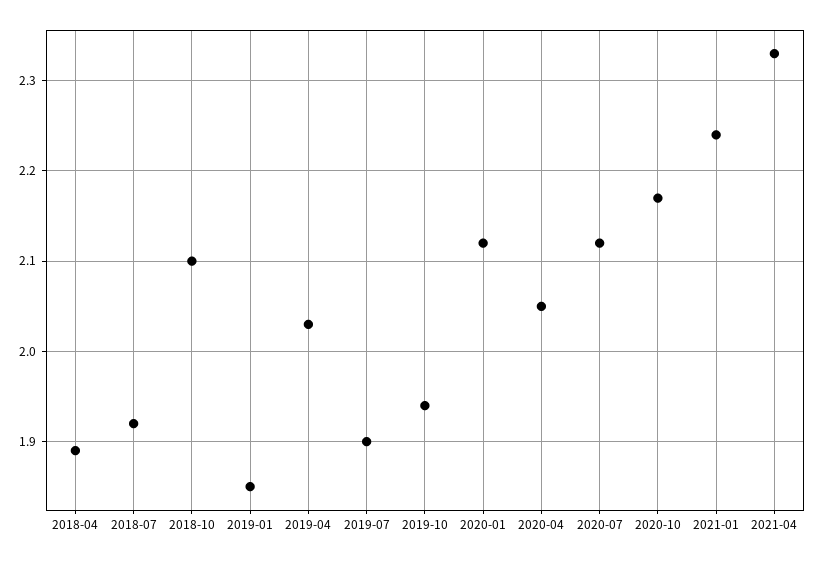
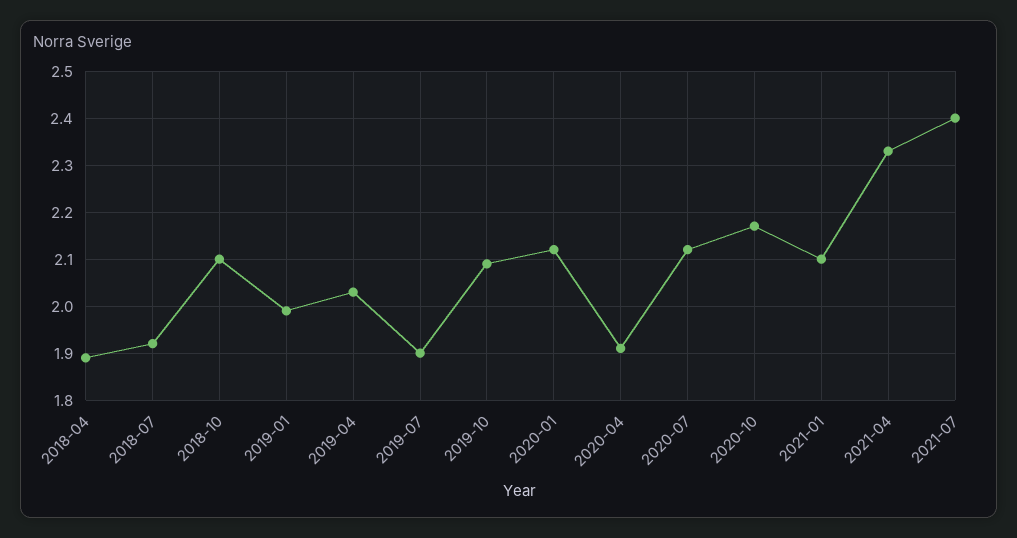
2019-01: 1.85 -> 2
2019-10: 1.94 -> 2.1
2020-04: 2.05 -> 1.9
2021-01: 2.24 -> 2.1
2021-07: none -> 2.4

